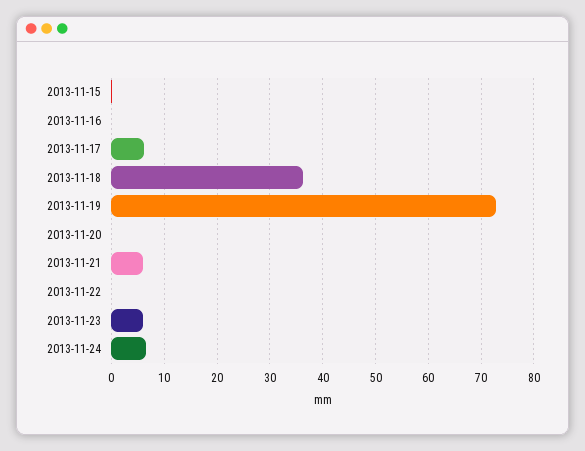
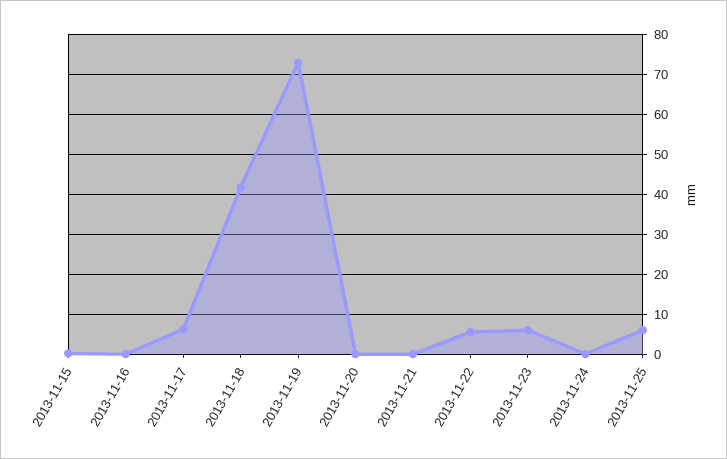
2013-11-18: 36 -> 42
2013-11-21: 6 -> 0
2013-11-22: 0 -> 6
2013-11-24: 6 -> 0
2013-11-25: none -> 6

